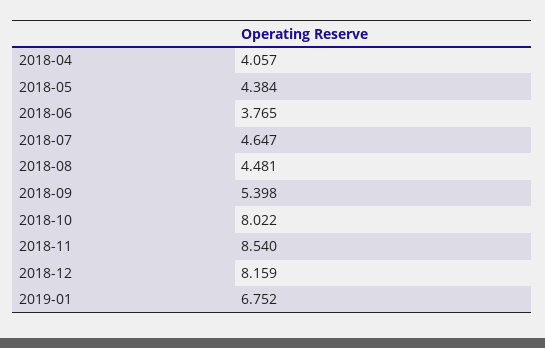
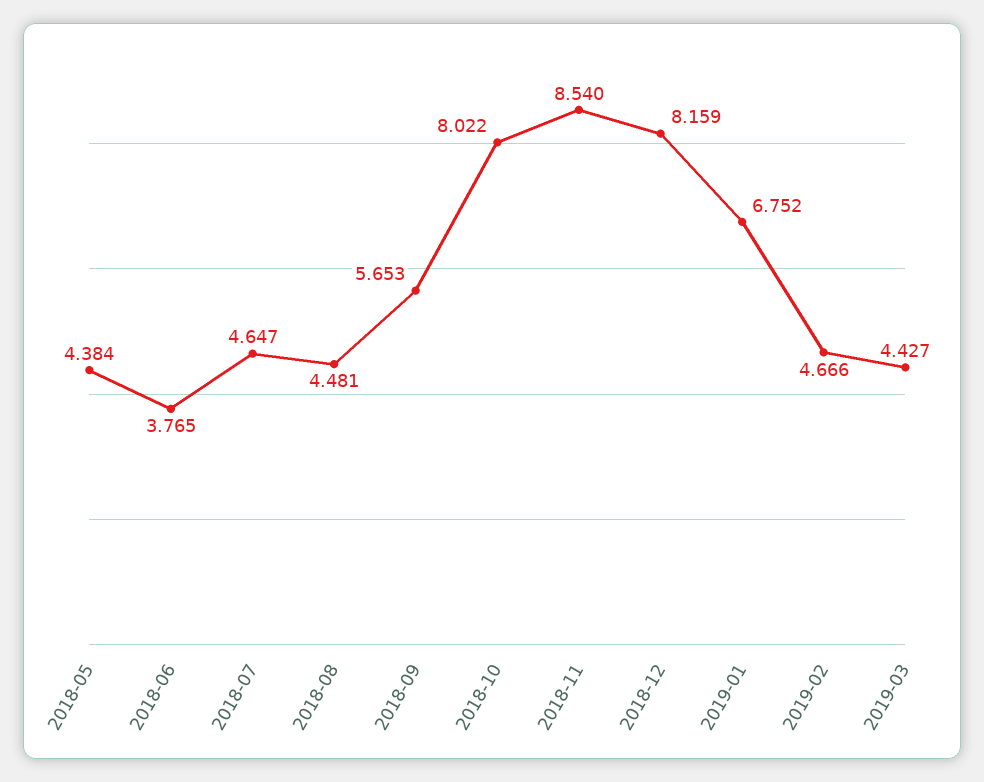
2018-04: 4.057 -> none
2018-09: 5.398 -> 5.653
2019-02: none -> 4.666
2019-03: none -> 4.427

